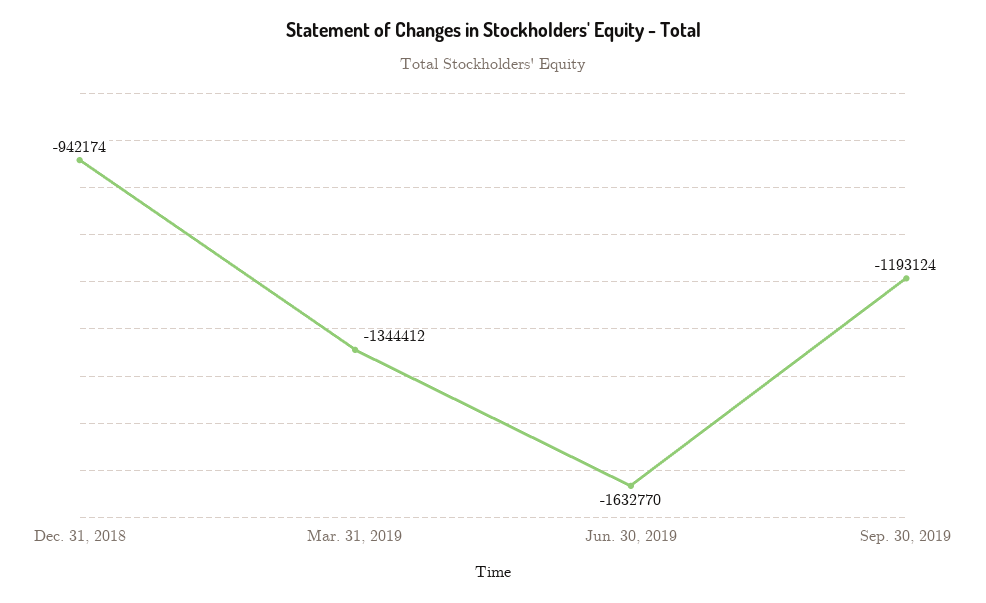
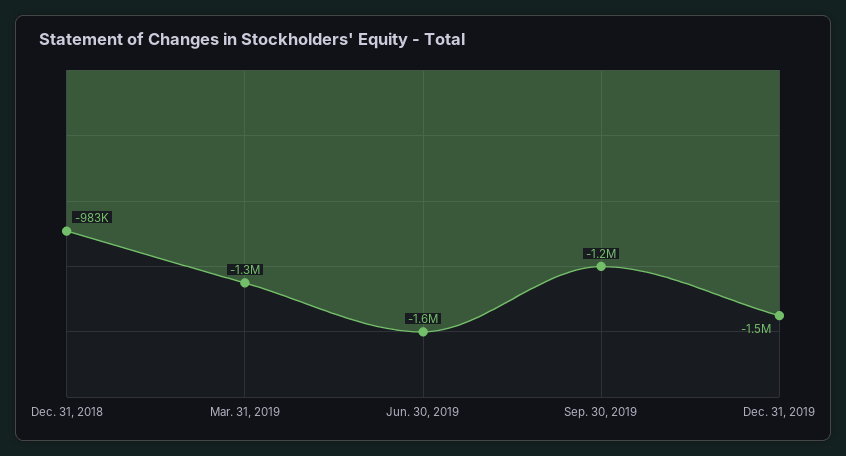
Dec. 31, 2018: -942174 -> -983000
Dec. 31, 2019: none -> -1500000

